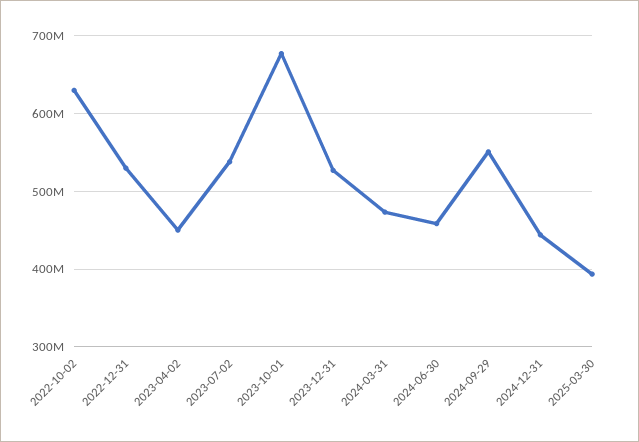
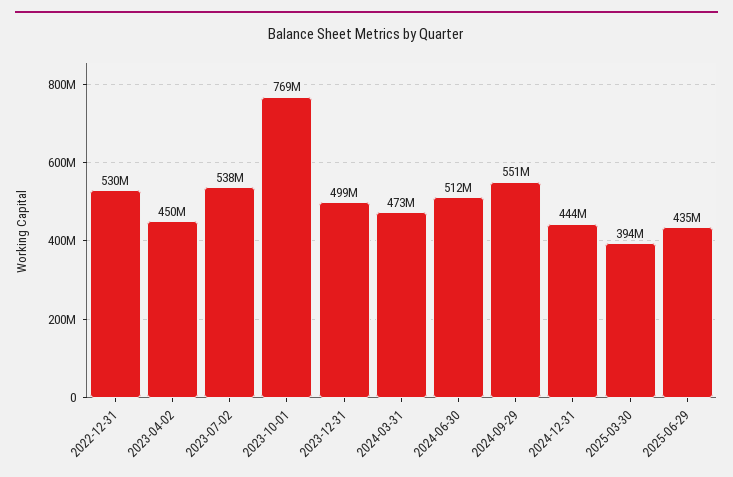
2022-10-02: 630000000 -> none
2023-10-01: 680000000 -> 769000000
2023-12-31: 530000000 -> 499000000
2024-06-30: 460000000 -> 512000000
2025-06-29: none -> 435000000

